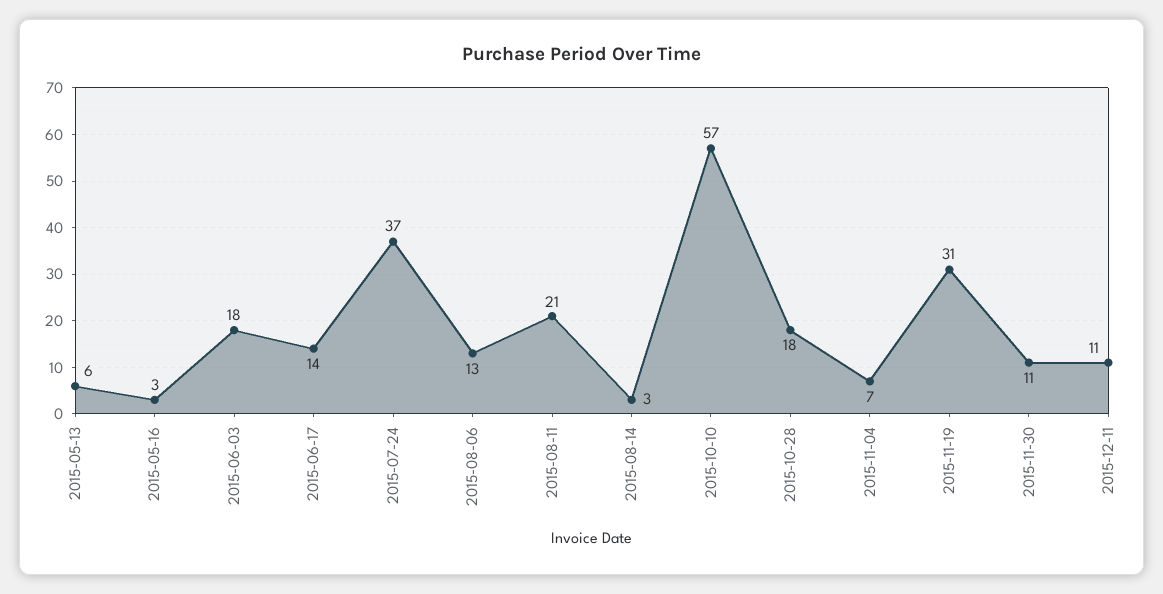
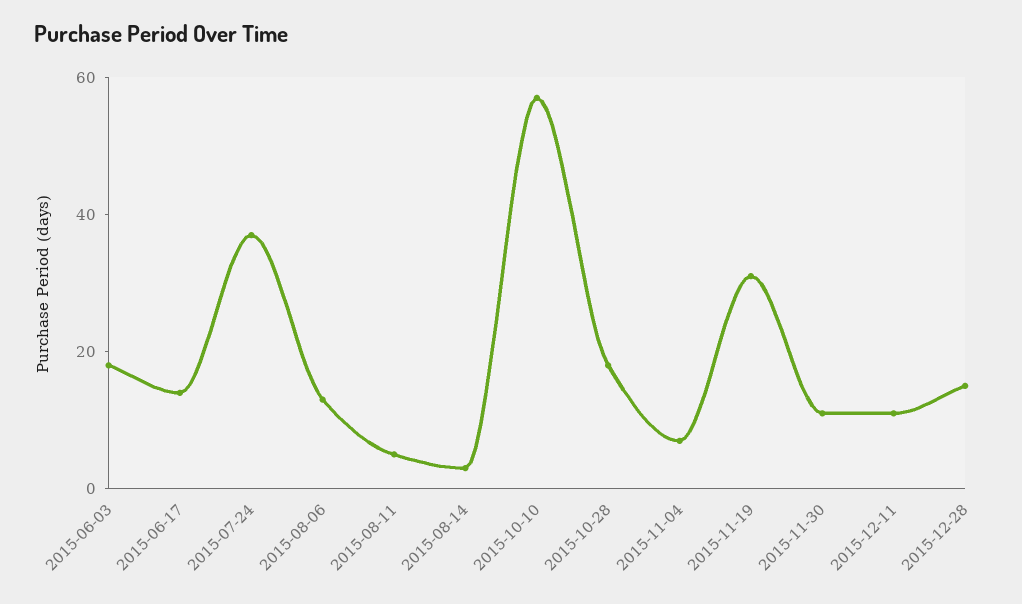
2015-05-13: 6 -> none
2015-05-16: 3 -> none
2015-08-11: 21 -> 5
2015-12-28: none -> 15

